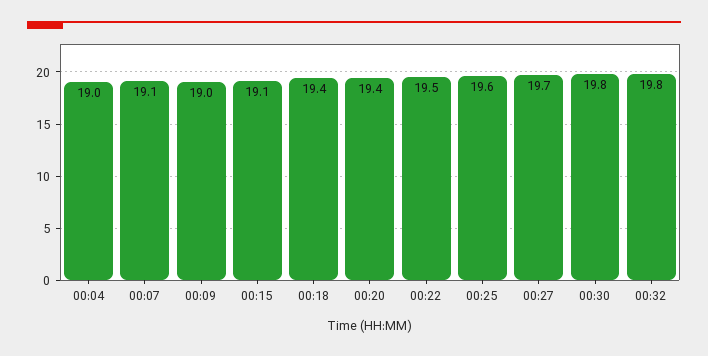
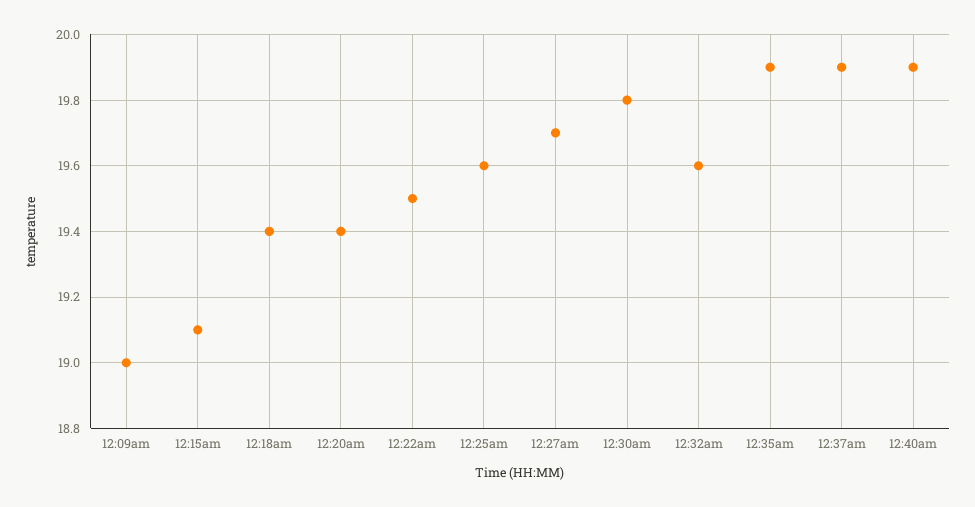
00:04: 19 -> none
00:07: 19.1 -> none
00:32: 19.8 -> 19.6
12:35am: none -> 19.9
12:37am: none -> 19.9
12:40am: none -> 19.9

